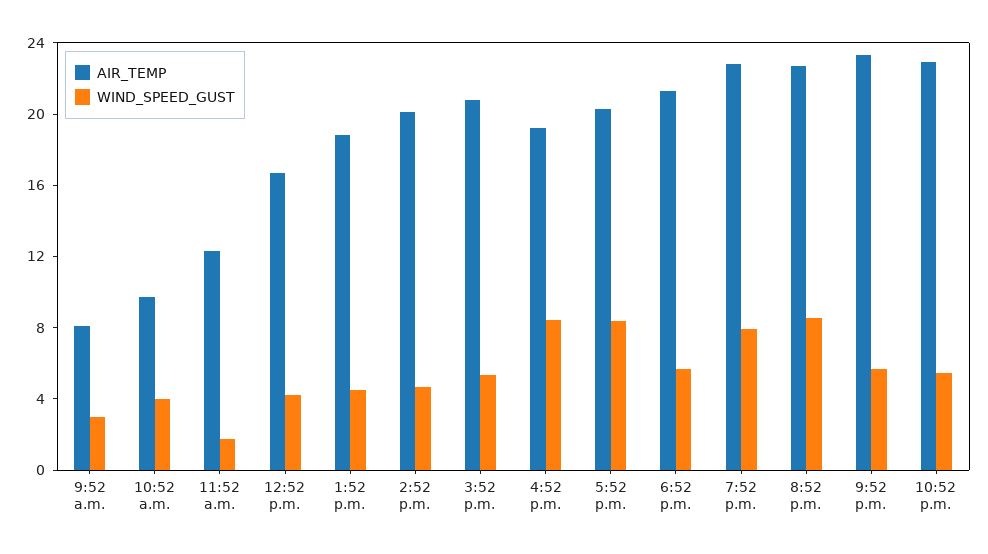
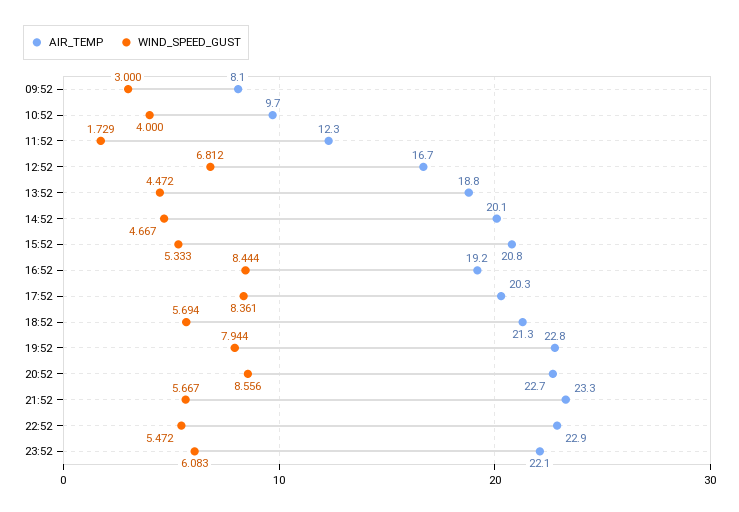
WIND_SPEED_GUST, 12:52 p.m.: 4 -> 6.812
AIR_TEMP, 23:52: none -> 22.1
WIND_SPEED_GUST, 23:52: none -> 6.083

